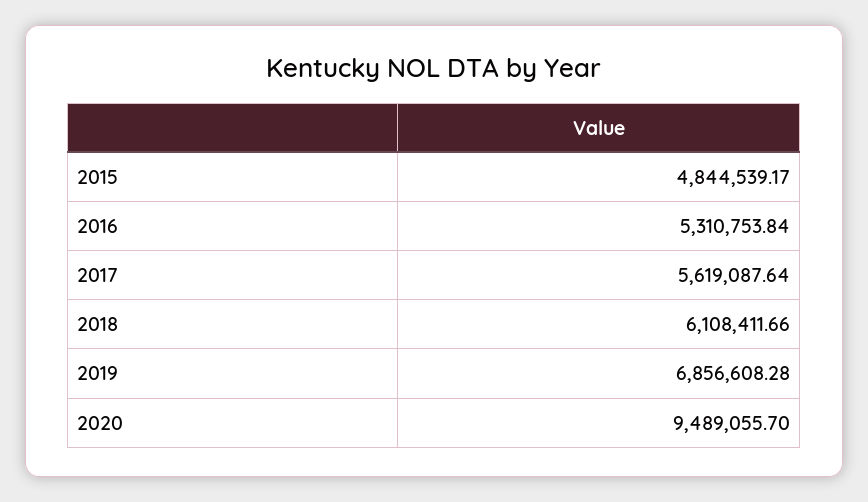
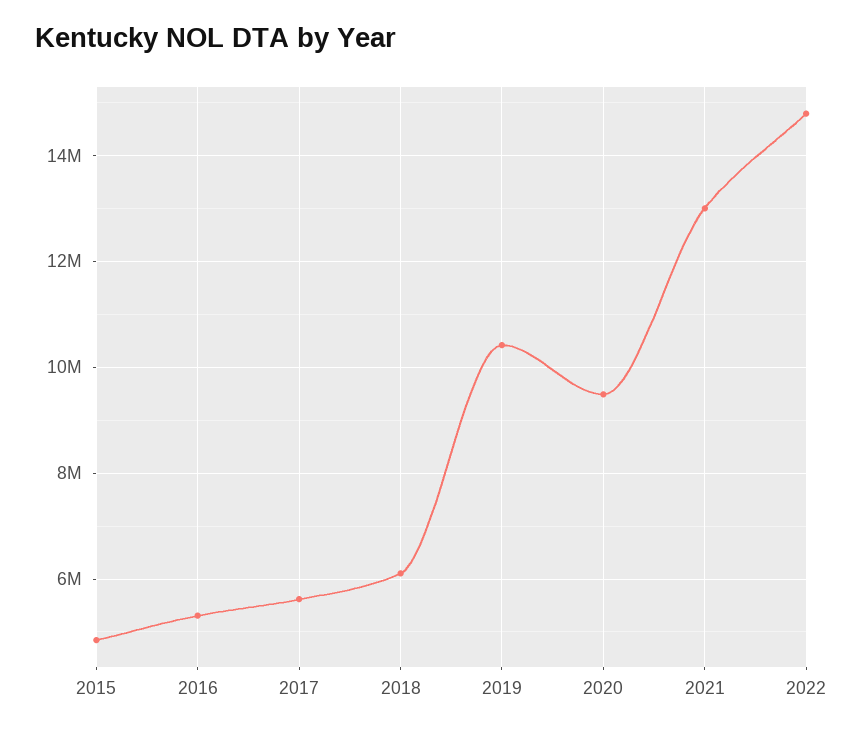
2019: 6856608.28 -> 10400000
2021: none -> 13000000
2022: none -> 14800000

